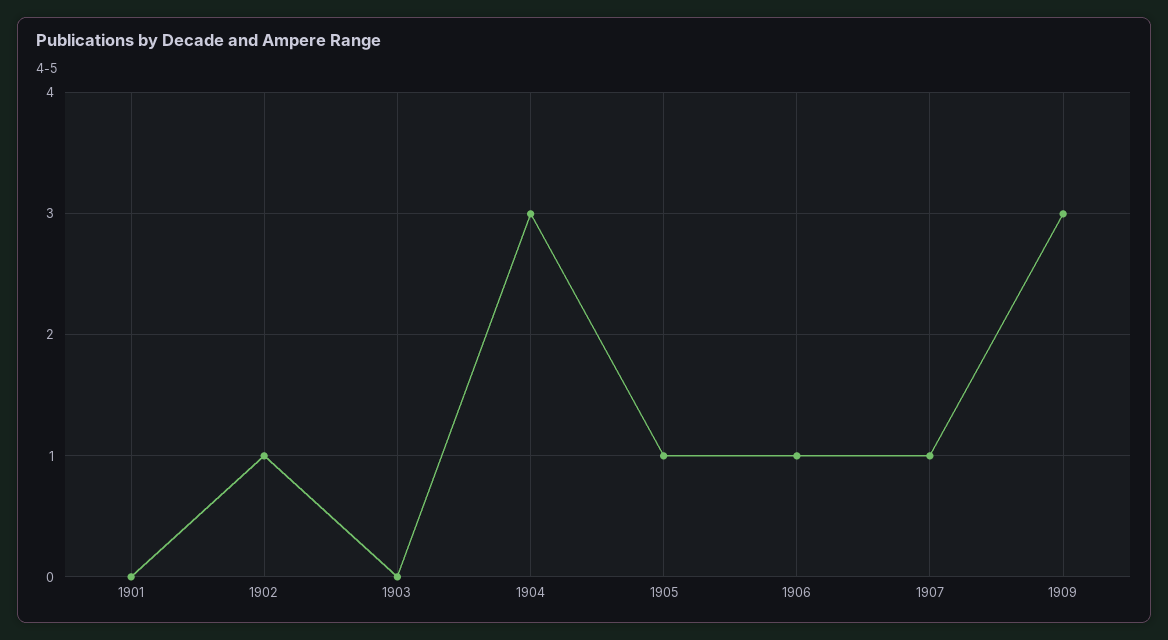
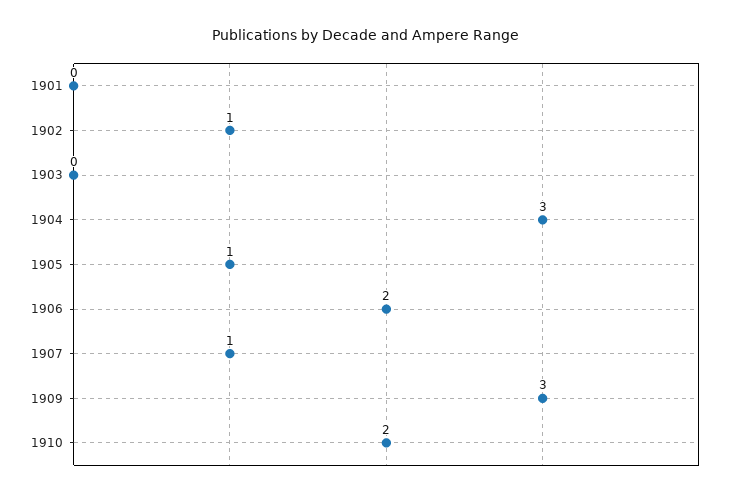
1906: 1 -> 2
1910: none -> 2

